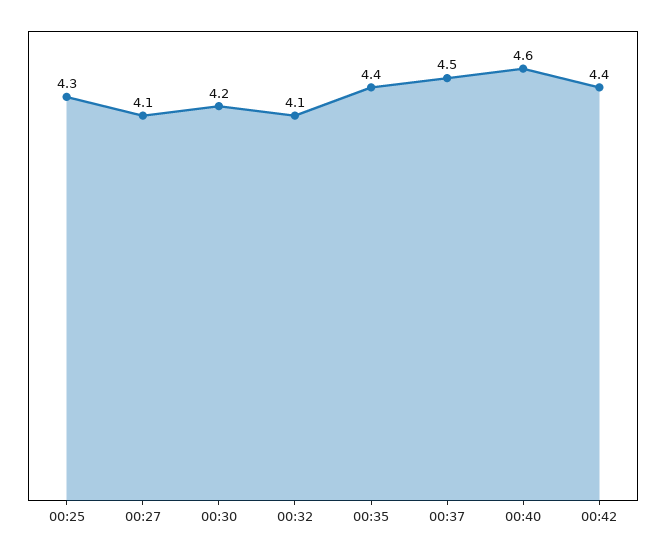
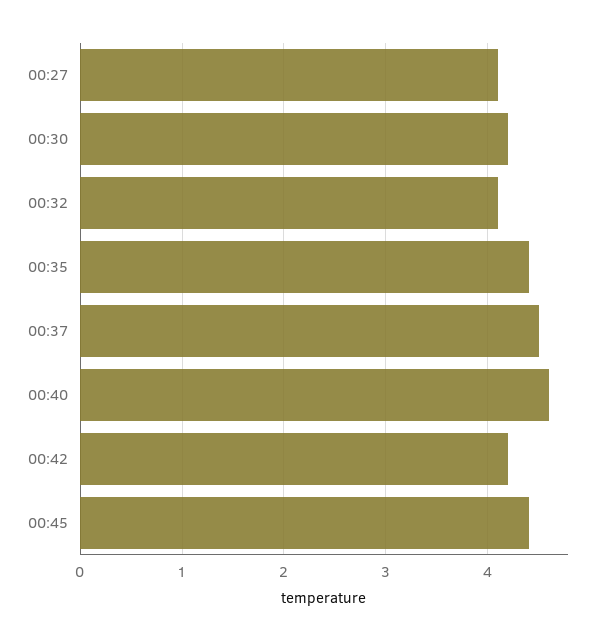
00:25: 4.3 -> none
00:42: 4.4 -> 4.2
00:45: none -> 4.4

